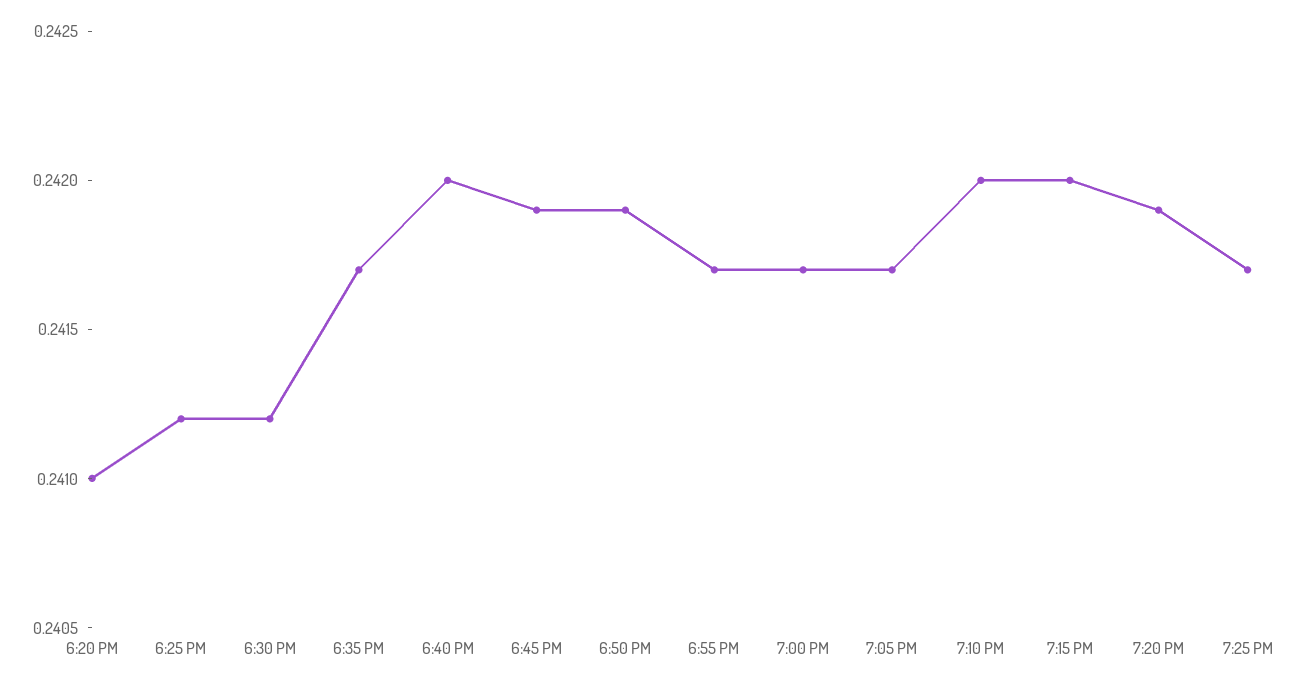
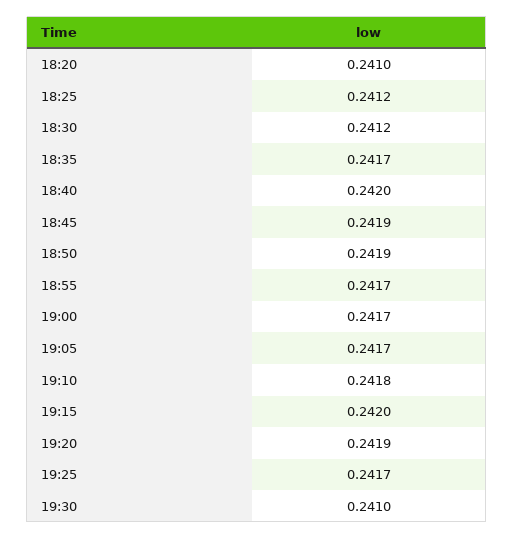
7:10 PM: 0.242 -> 0.2418
19:30: none -> 0.241

